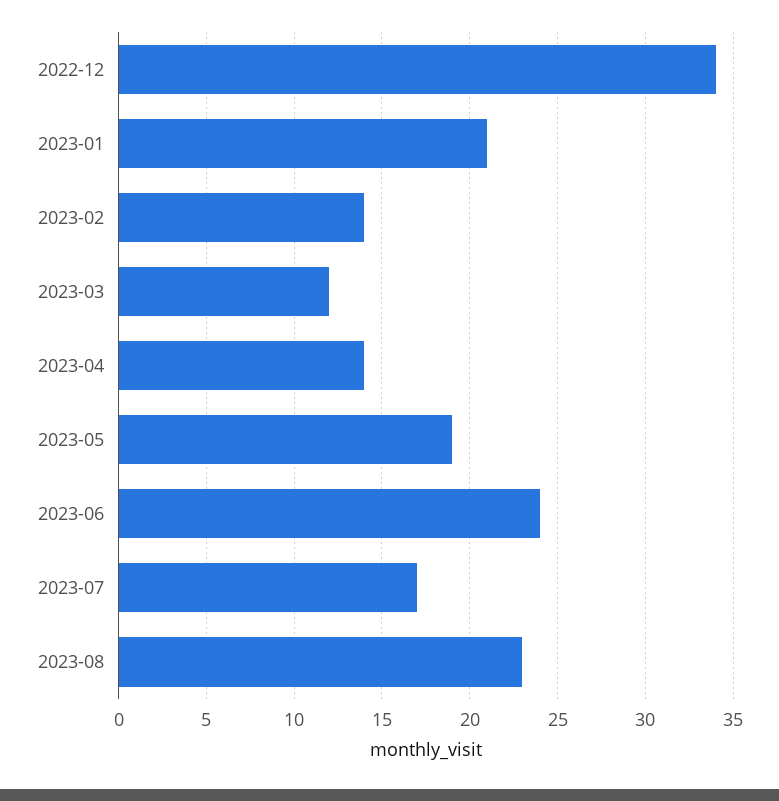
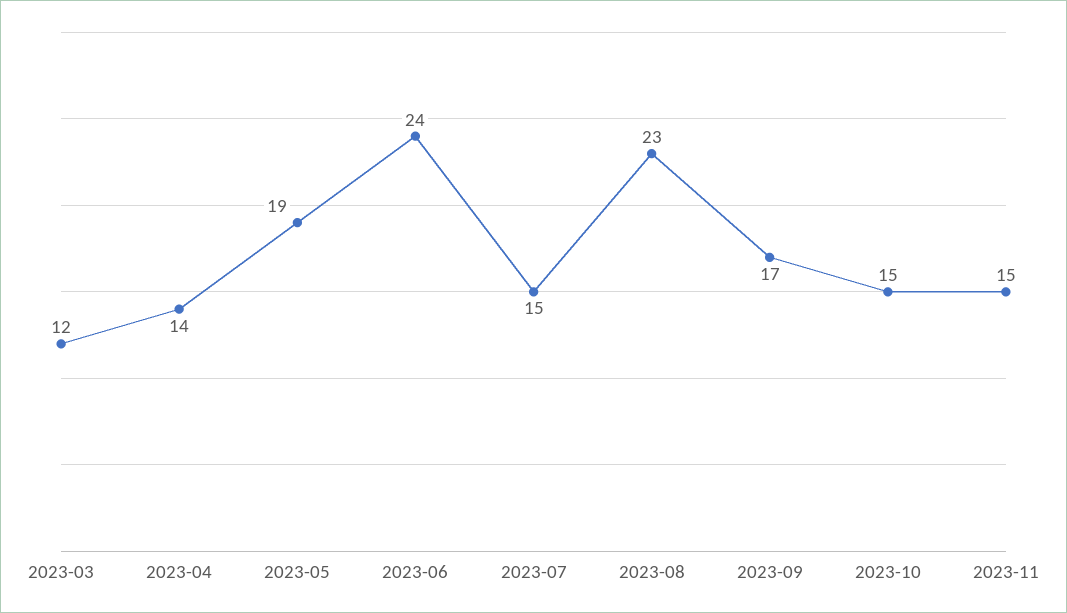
2022-12: 34 -> none
2023-01: 21 -> none
2023-02: 14 -> none
2023-07: 17 -> 15
2023-09: none -> 17
2023-10: none -> 15
2023-11: none -> 15

